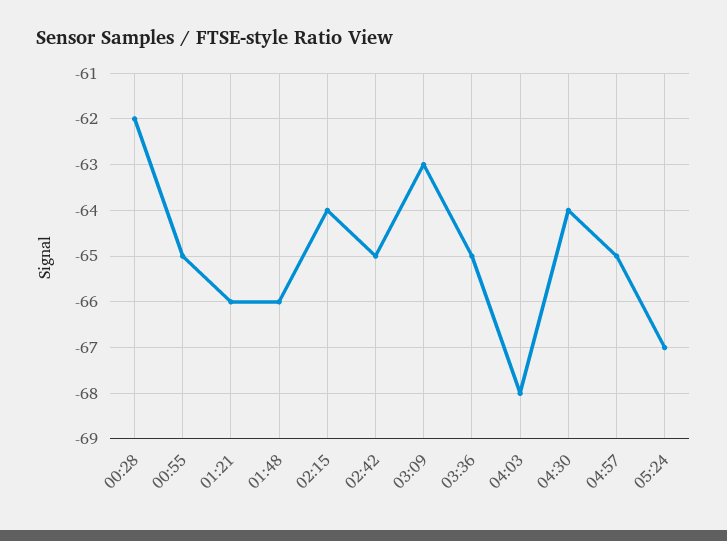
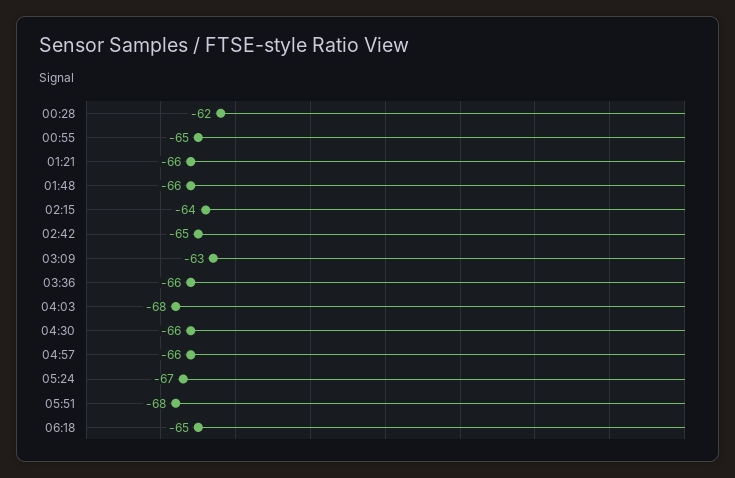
03:36: -65 -> -66
04:30: -64 -> -66
04:57: -65 -> -66
05:51: none -> -68
06:18: none -> -65

